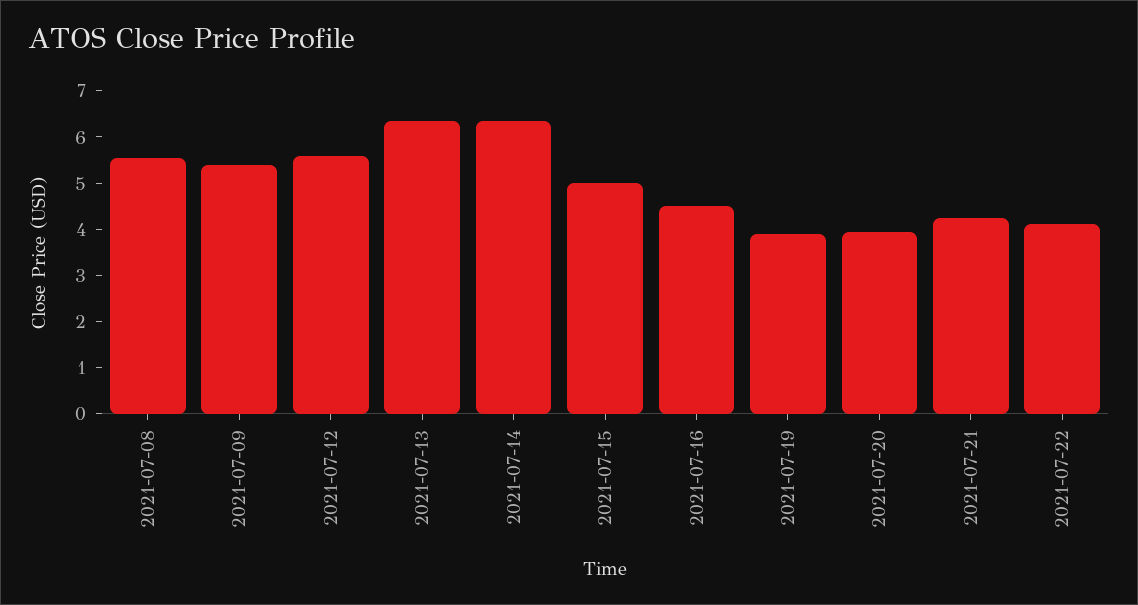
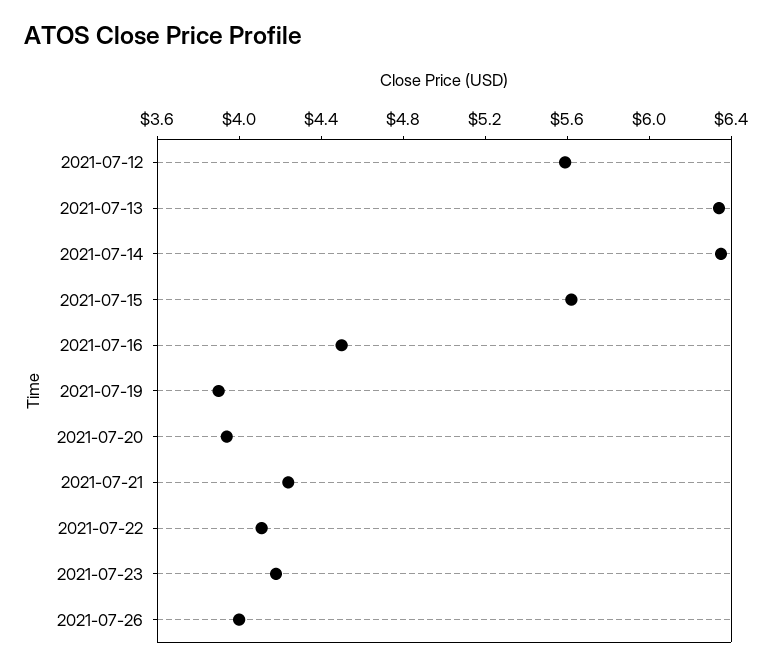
2021-07-08: 5.6 -> none
2021-07-09: 5.4 -> none
2021-07-15: 5 -> 5.6
2021-07-23: none -> 4.2
2021-07-26: none -> 4

